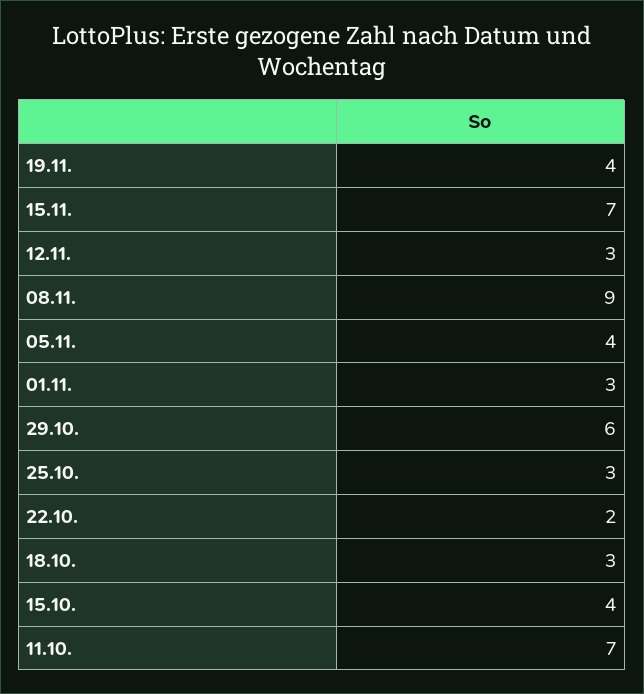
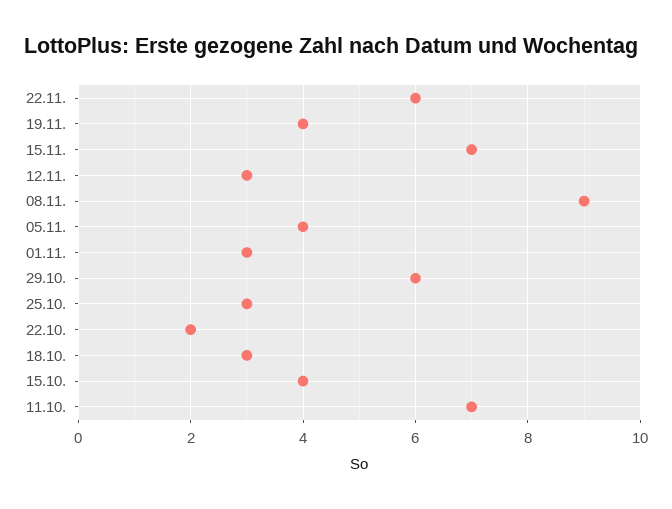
22.11.: none -> 6

